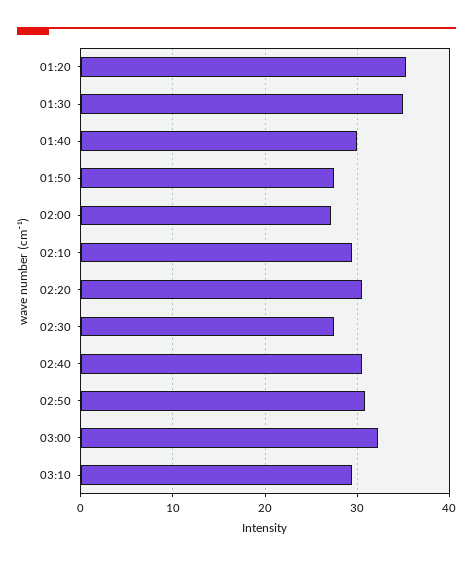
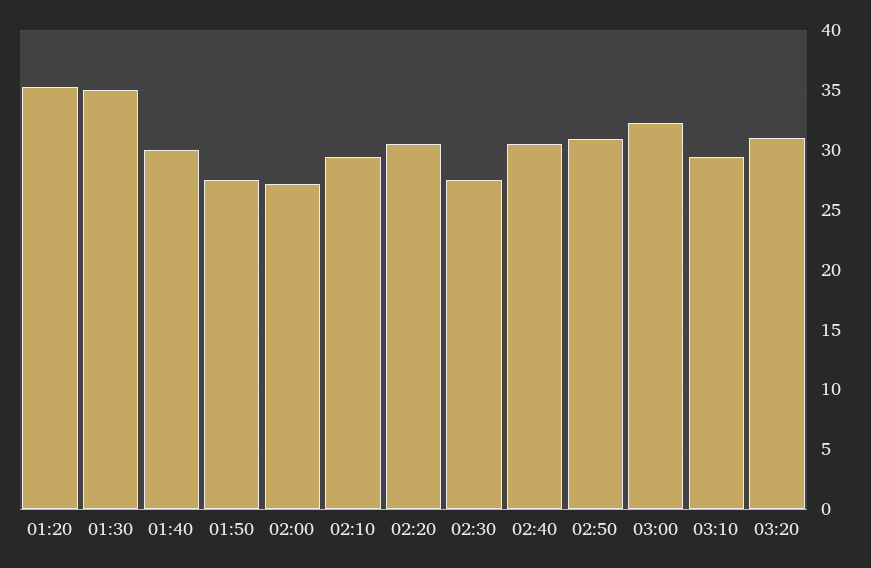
03:20: none -> 31

